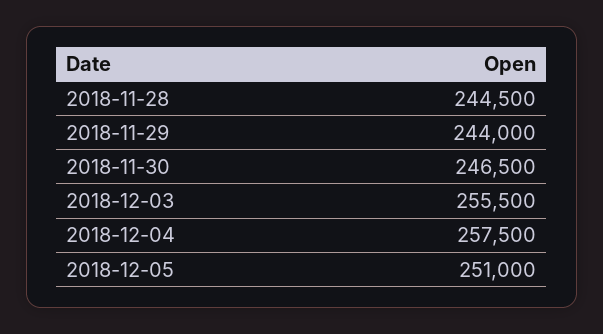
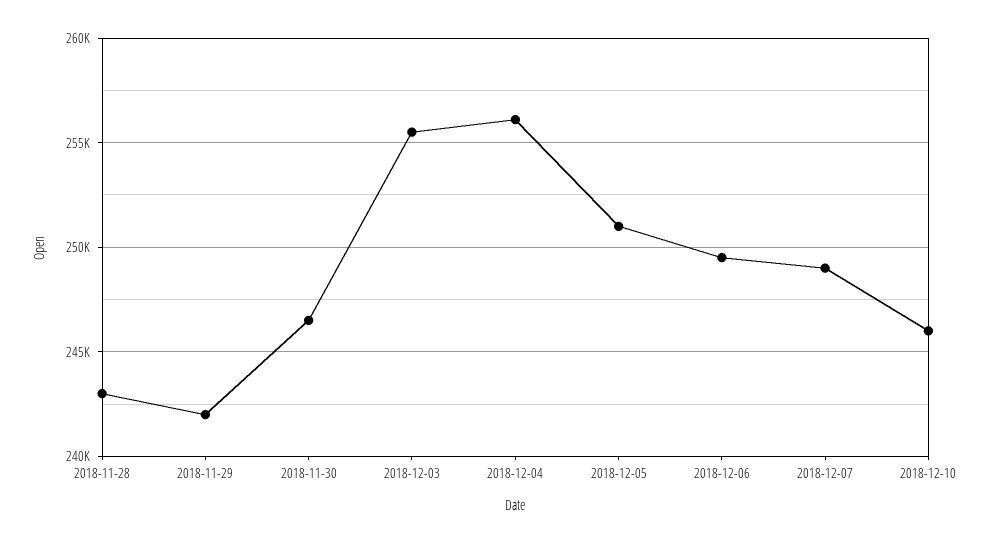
2018-11-28: 244500 -> 243000
2018-11-29: 244000 -> 242000
2018-12-04: 257500 -> 256000
2018-12-06: none -> 249500
2018-12-07: none -> 249000
2018-12-10: none -> 246000

